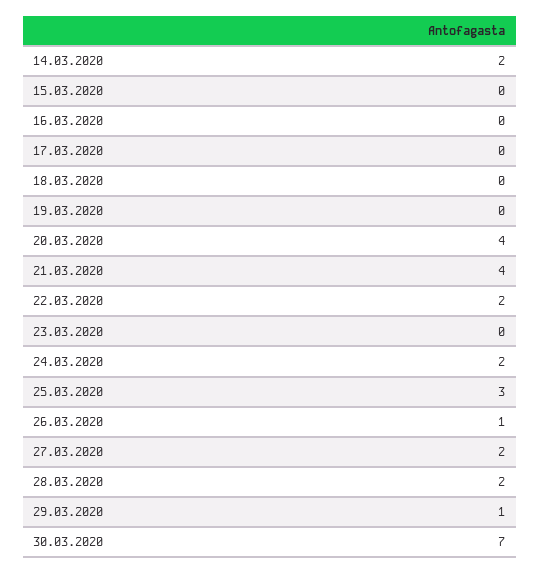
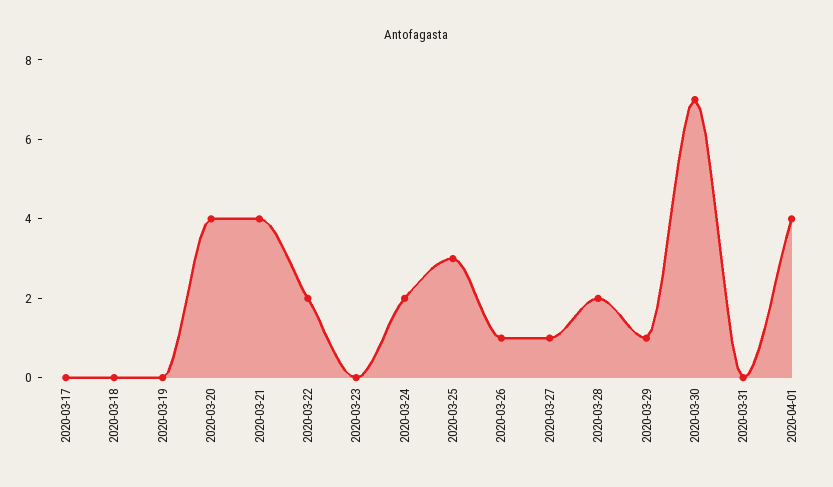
14.03.2020: 2 -> none
15.03.2020: 0 -> none
16.03.2020: 0 -> none
27.03.2020: 2 -> 1
2020-03-31: none -> 0
2020-04-01: none -> 4

